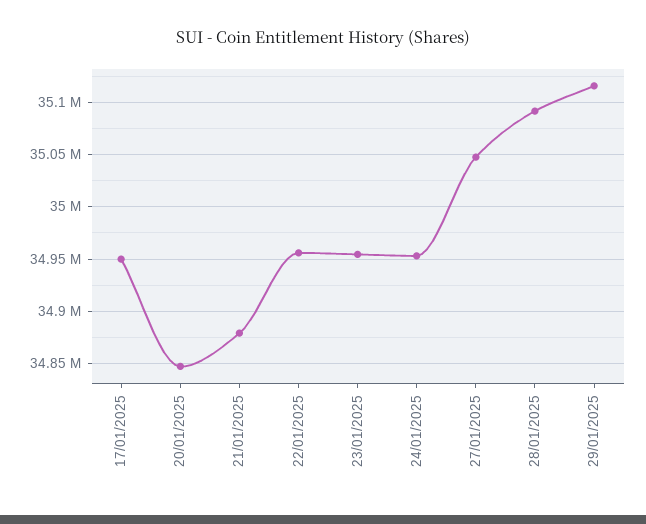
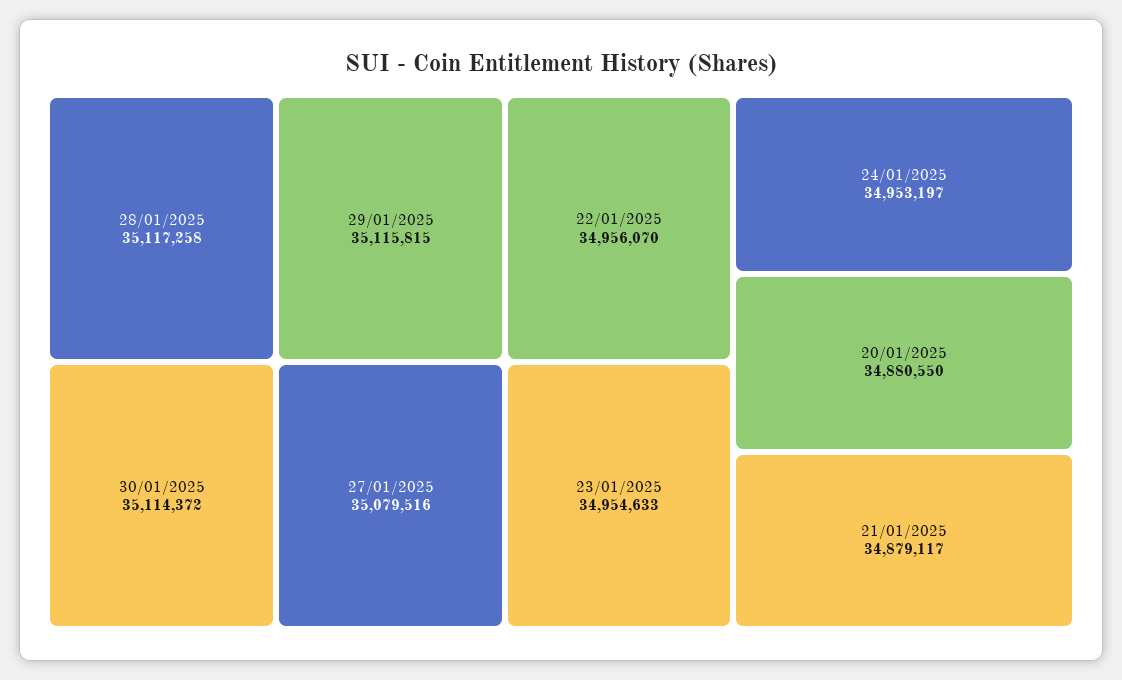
17/01/2025: 34950000 -> none
20/01/2025: 34850000 -> 34880550
27/01/2025: 35050000 -> 35079516
28/01/2025: 35090000 -> 35117258
30/01/2025: none -> 35114372

